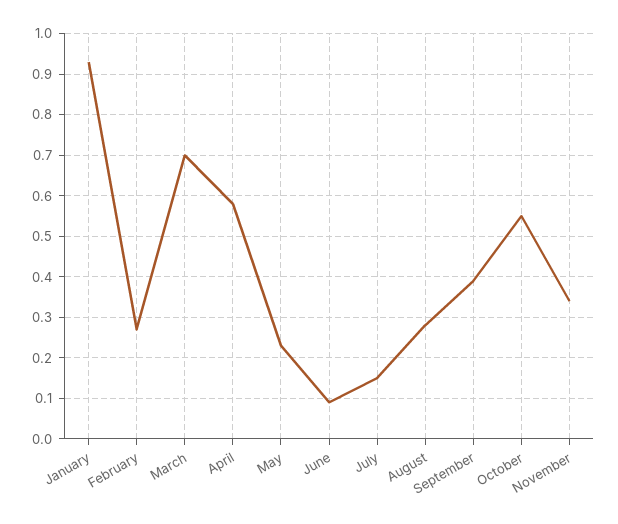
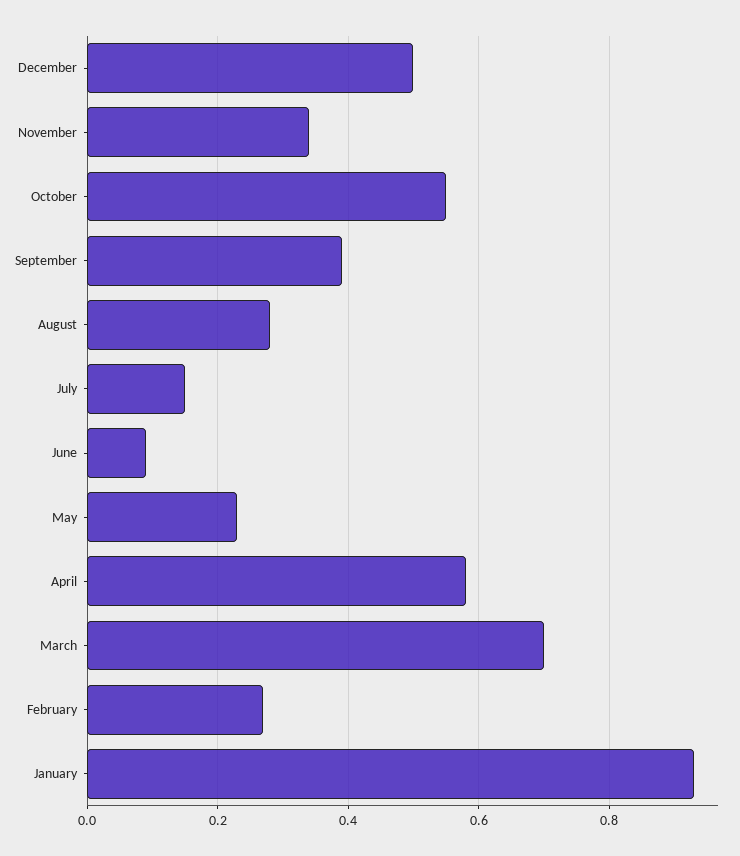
December: none -> 0.5

